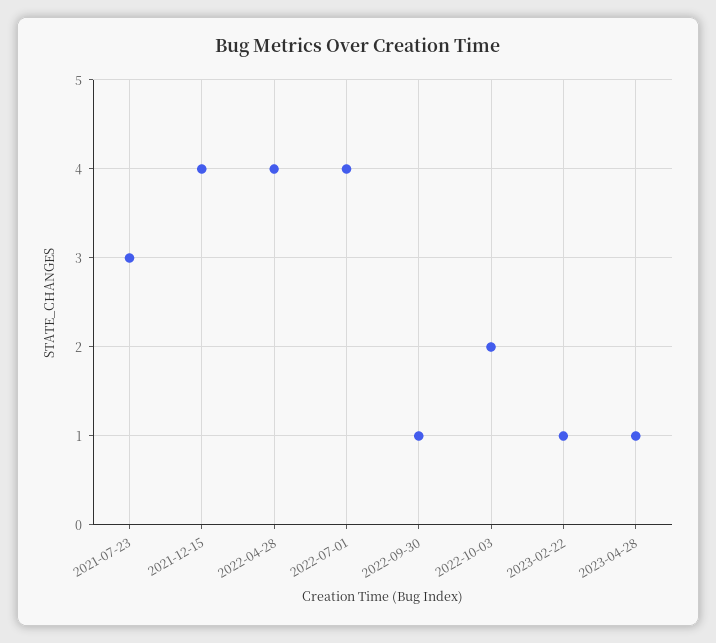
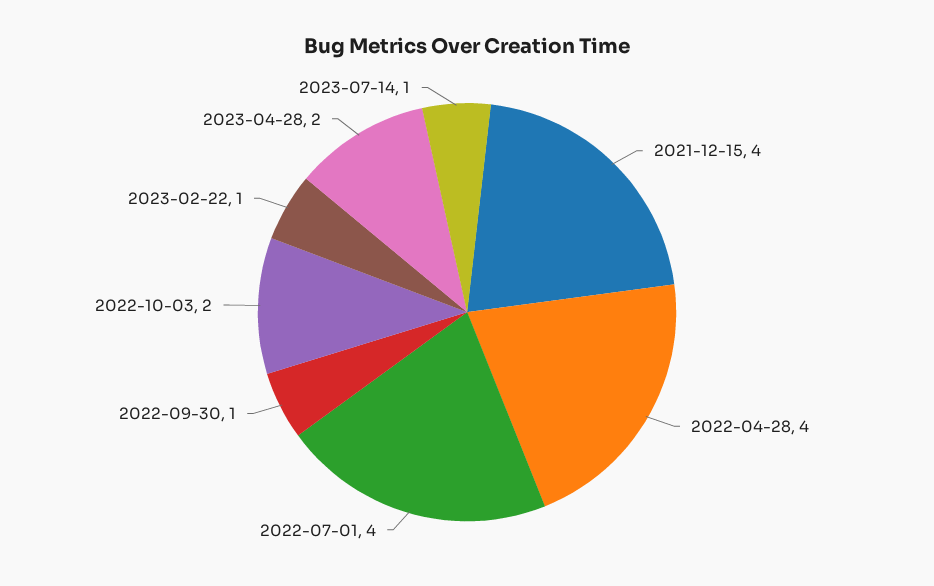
2021-07-23: 3 -> none
2023-04-28: 1 -> 2
2023-07-14: none -> 1

